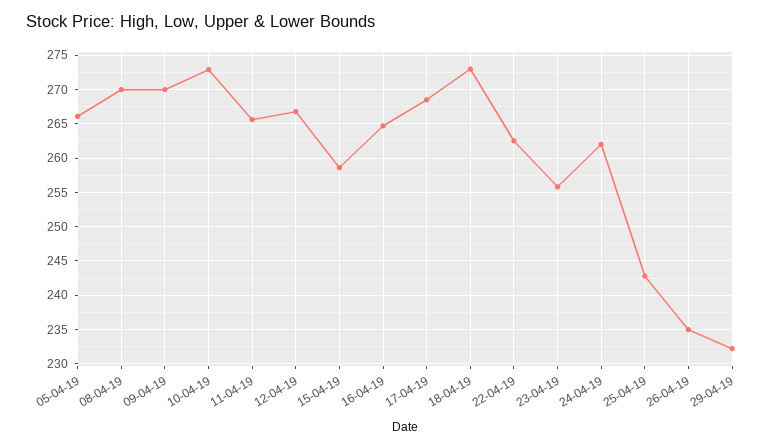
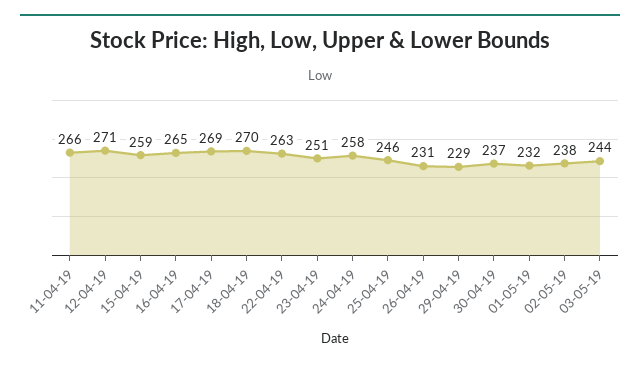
05-04-19: 266 -> none
08-04-19: 270 -> none
09-04-19: 270 -> none
10-04-19: 273 -> none
12-04-19: 267 -> 271
18-04-19: 273 -> 270
23-04-19: 256 -> 251
24-04-19: 262 -> 258
25-04-19: 243 -> 246
26-04-19: 235 -> 231
29-04-19: 232 -> 229
30-04-19: none -> 237
01-05-19: none -> 232
02-05-19: none -> 238
03-05-19: none -> 244

